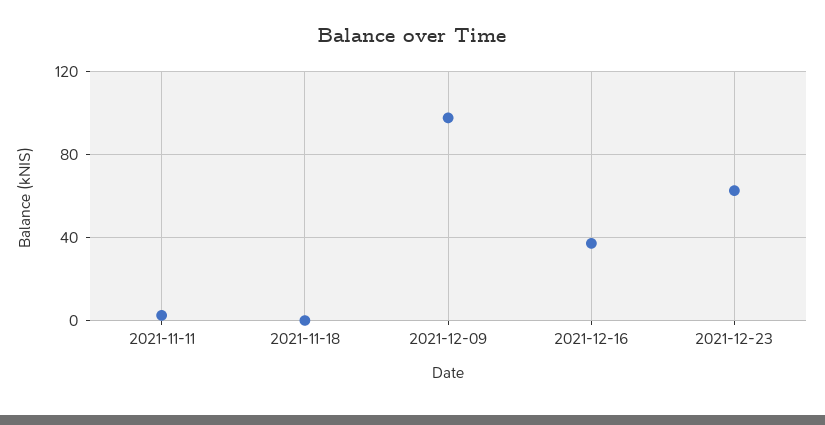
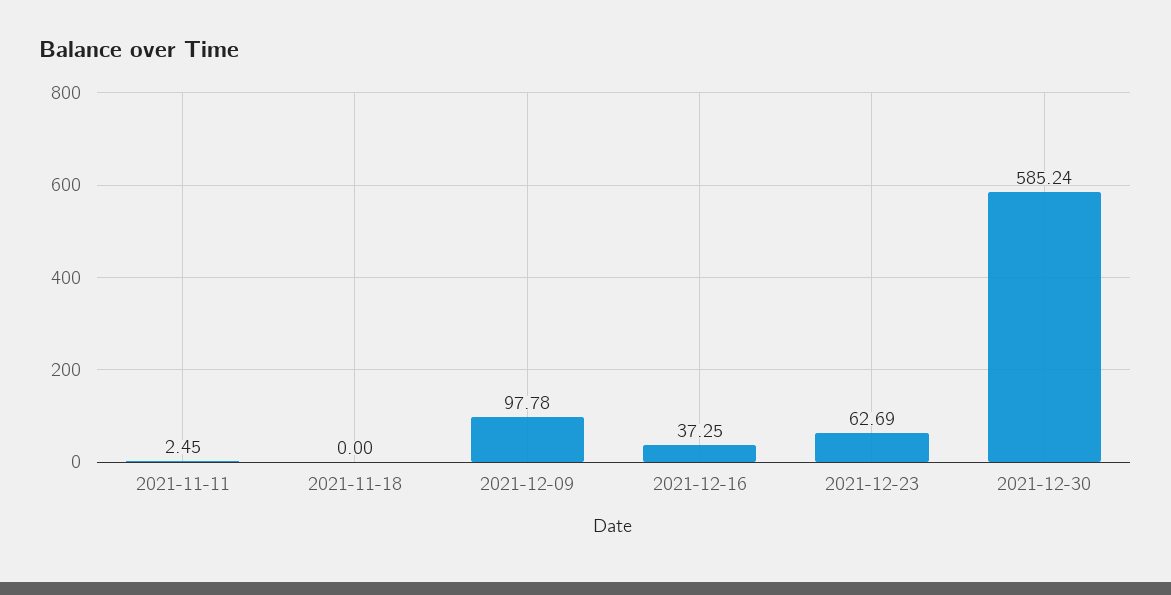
2021-12-30: none -> 585.24

